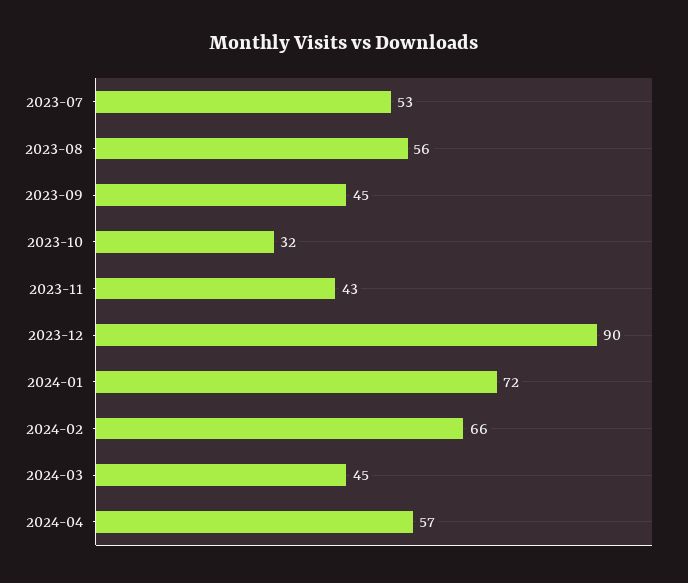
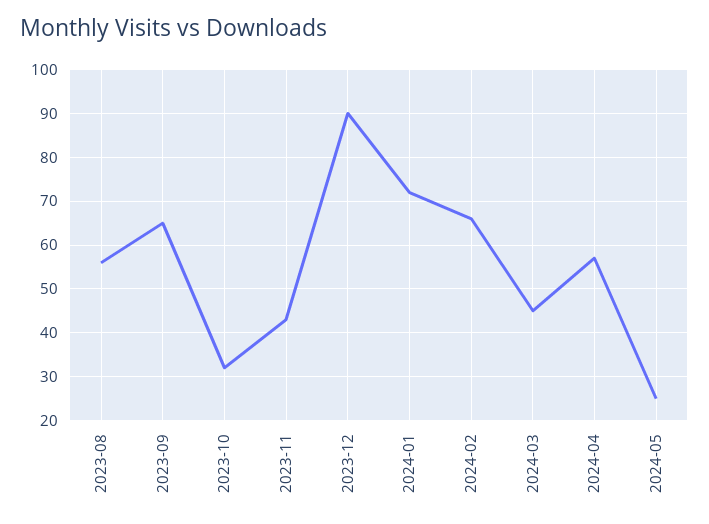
2023-07: 53 -> none
2023-09: 45 -> 65
2024-05: none -> 25

